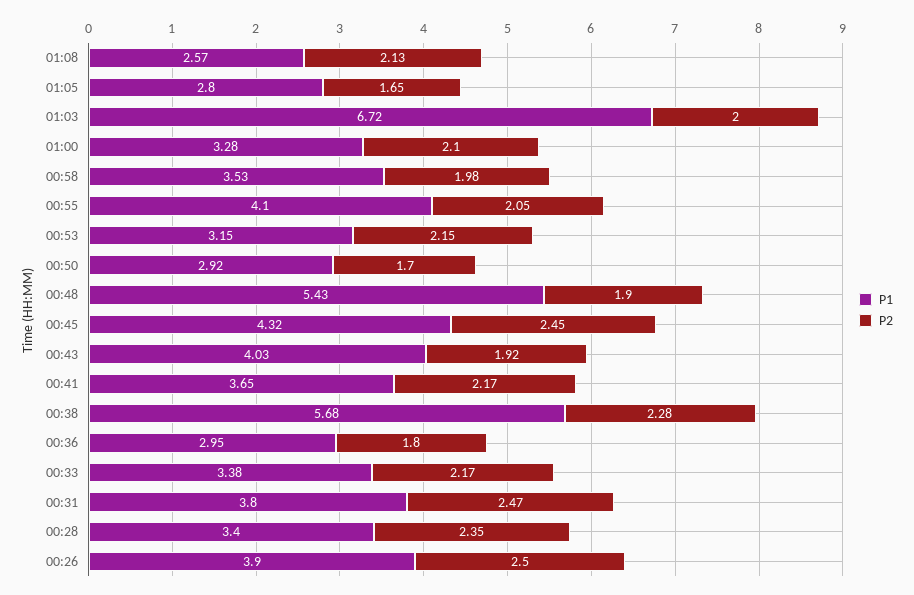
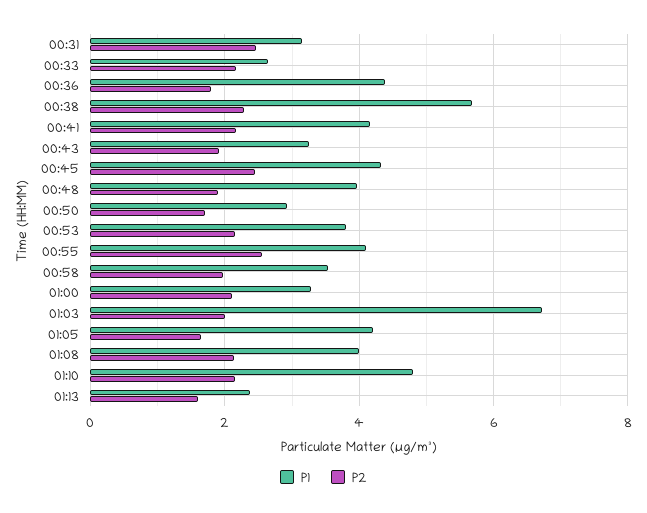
P1, 01:08: 2.57 -> 4
P1, 01:05: 2.8 -> 4.2
P2, 00:55: 2.05 -> 2.6
P1, 00:53: 3.15 -> 3.8
P1, 00:48: 5.43 -> 4
P1, 00:43: 4.03 -> 3.2
P1, 00:41: 3.65 -> 4.2
P1, 00:36: 2.95 -> 4.4
P1, 00:33: 3.38 -> 2.6
P1, 00:31: 3.8 -> 3.2
P1, 00:28: 3.4 -> none
P2, 00:28: 2.35 -> none
P1, 00:26: 3.9 -> none
P2, 00:26: 2.5 -> none
P1, 01:10: none -> 4.8
P2, 01:10: none -> 2.2
P1, 01:13: none -> 2.4
P2, 01:13: none -> 1.6

